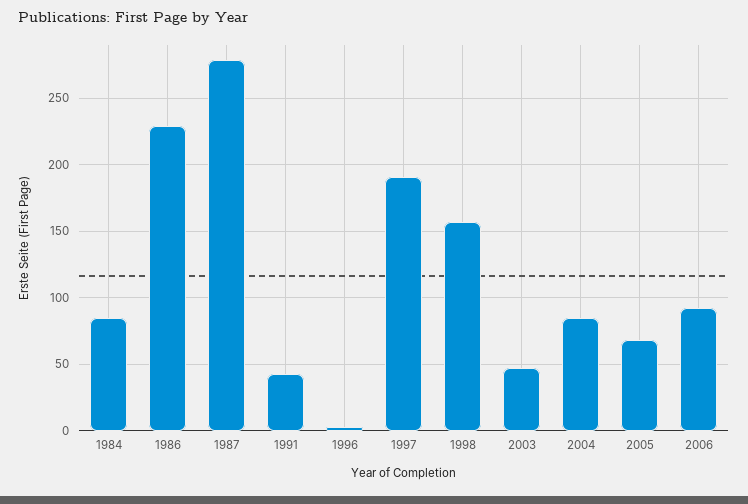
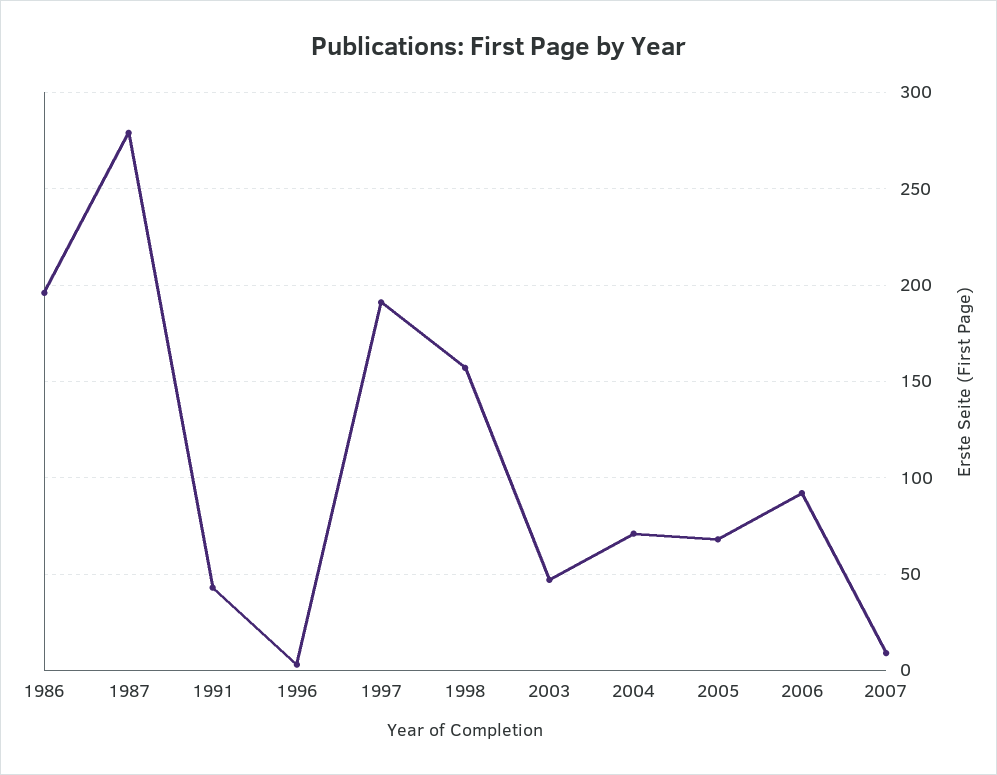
1984: 85 -> none
1986: 230 -> 195
2004: 85 -> 70
2007: none -> 10

